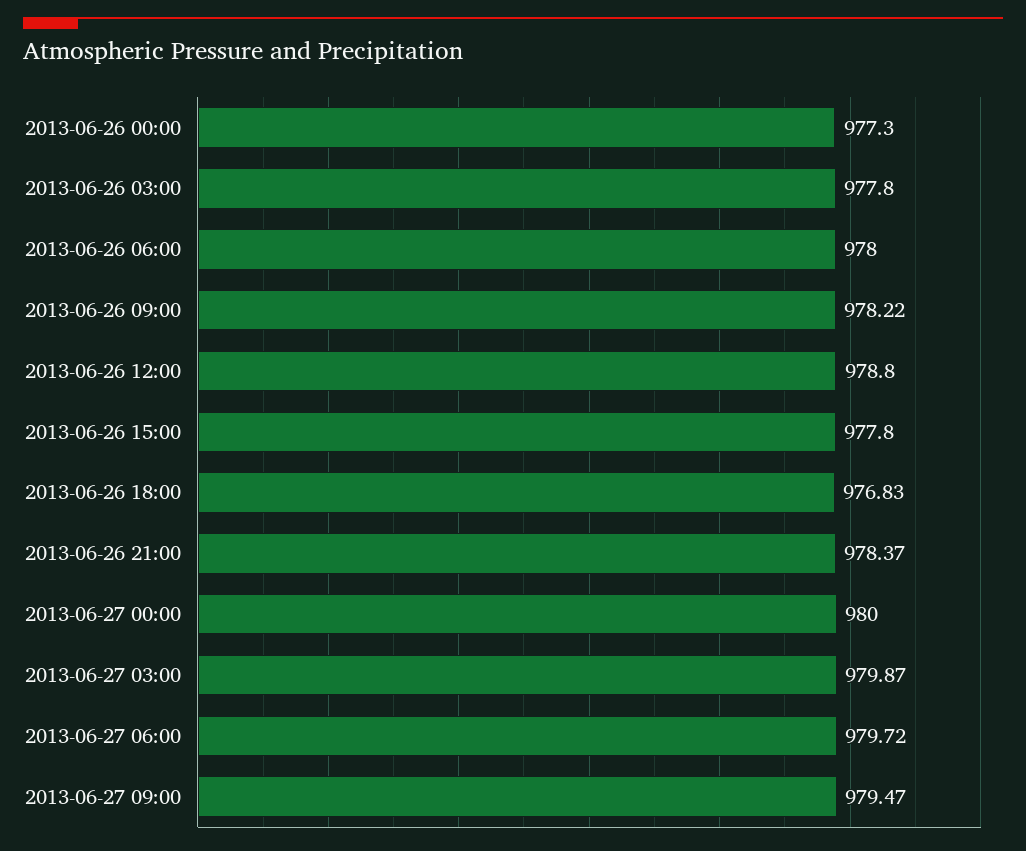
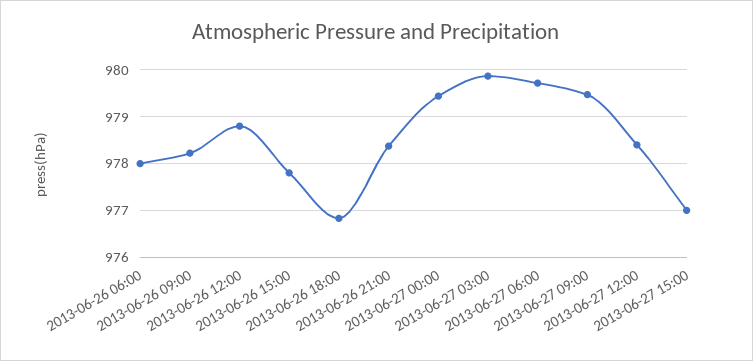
2013-06-26 00:00: 977.3 -> none
2013-06-26 03:00: 977.8 -> none
2013-06-27 00:00: 980 -> 979.4
2013-06-27 12:00: none -> 978.4
2013-06-27 15:00: none -> 977

